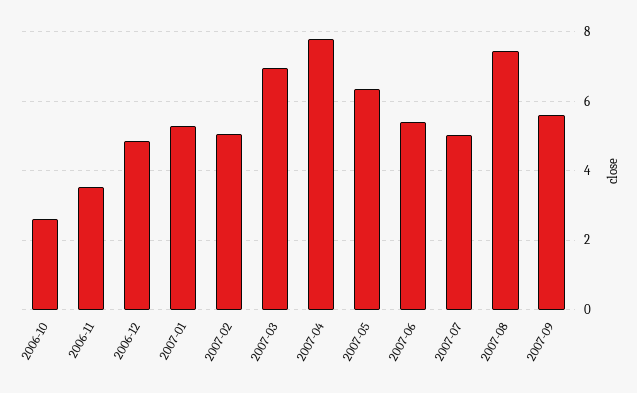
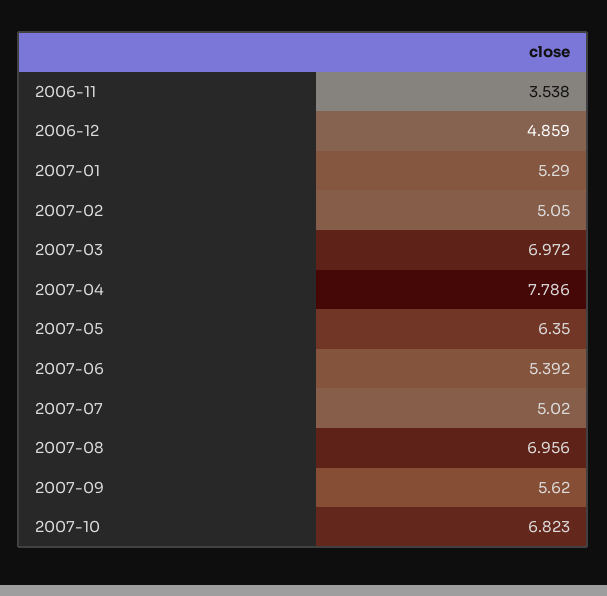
2006-10: 2.6 -> none
2007-08: 7.4 -> 6.956
2007-10: none -> 6.823

